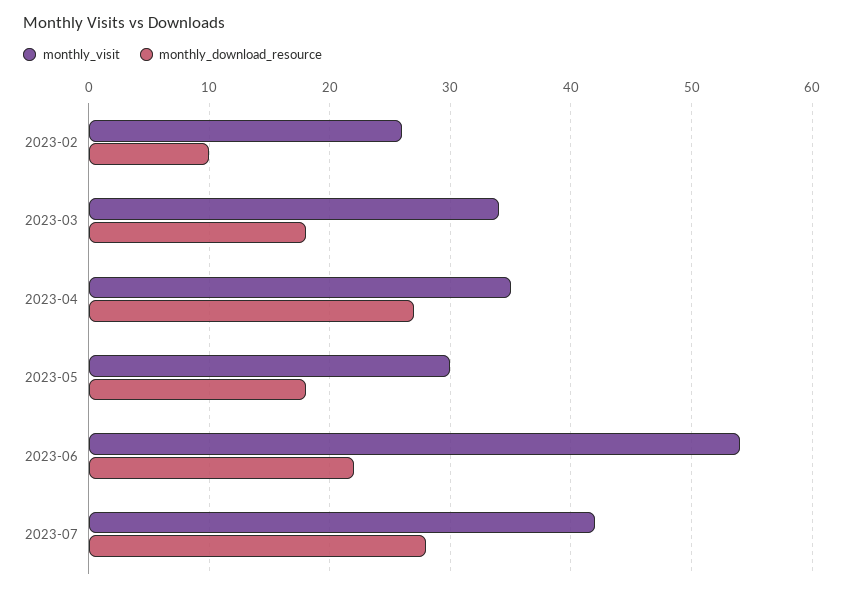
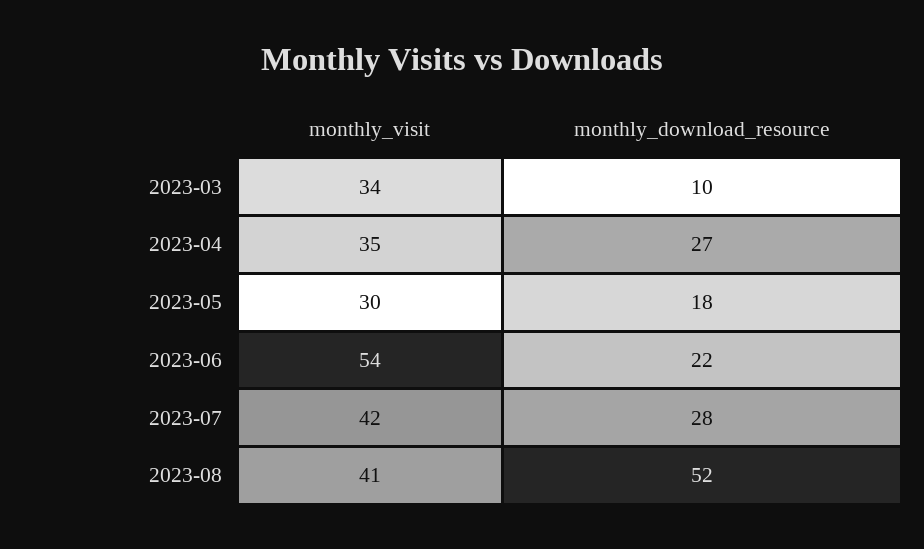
monthly_visit, 2023-02: 26 -> none
monthly_download_resource, 2023-02: 10 -> none
monthly_download_resource, 2023-03: 18 -> 10
monthly_visit, 2023-08: none -> 41
monthly_download_resource, 2023-08: none -> 52

